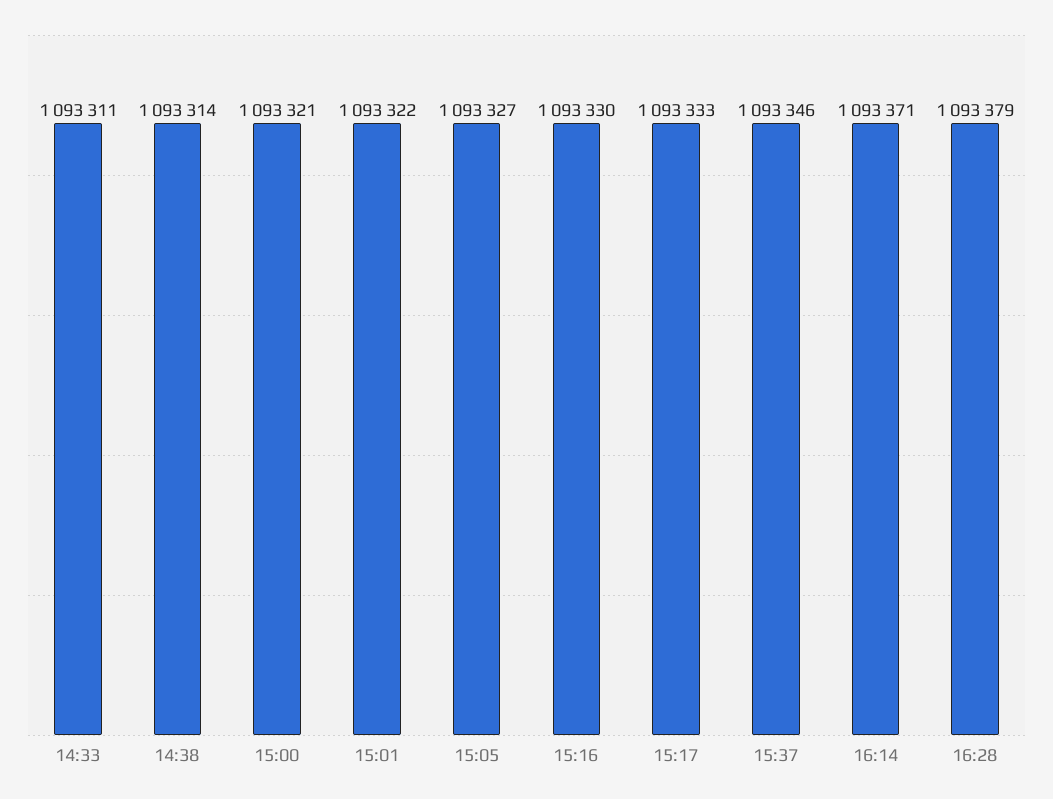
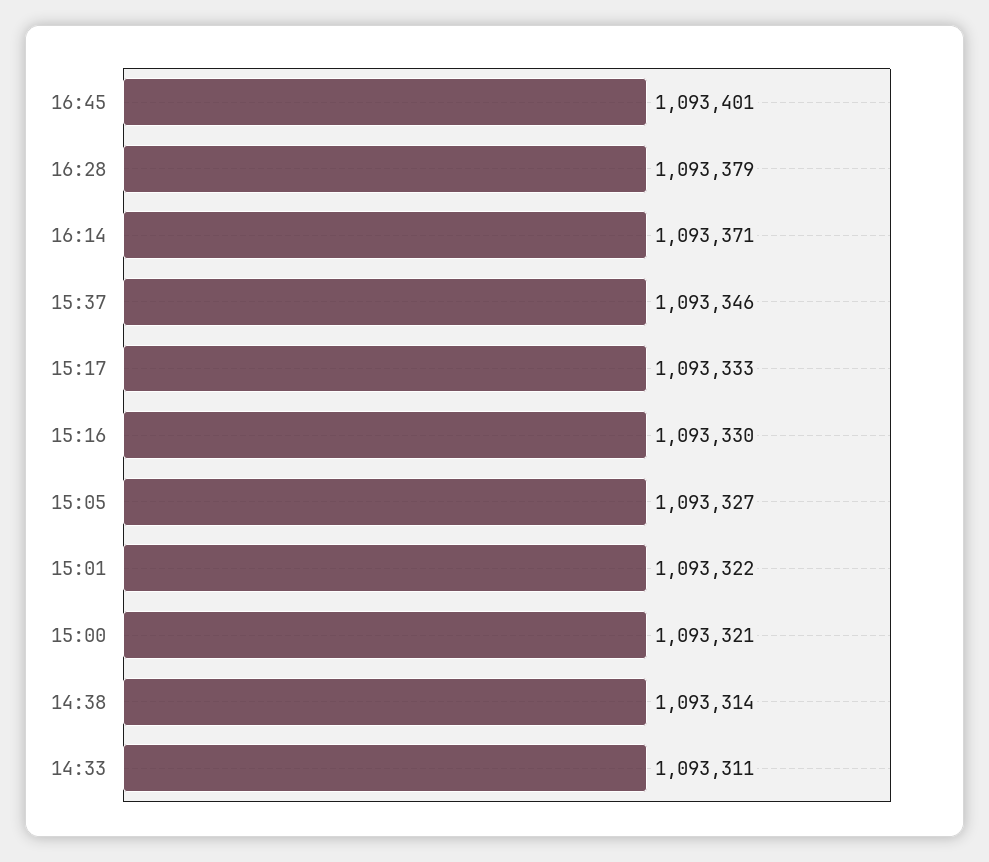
16:45: none -> 1093401

